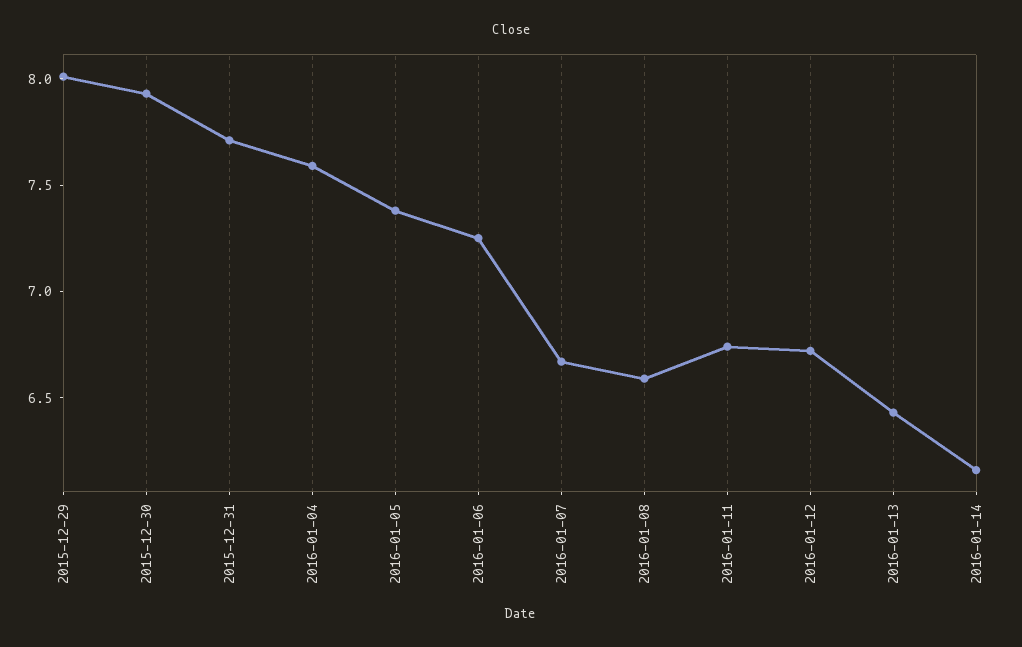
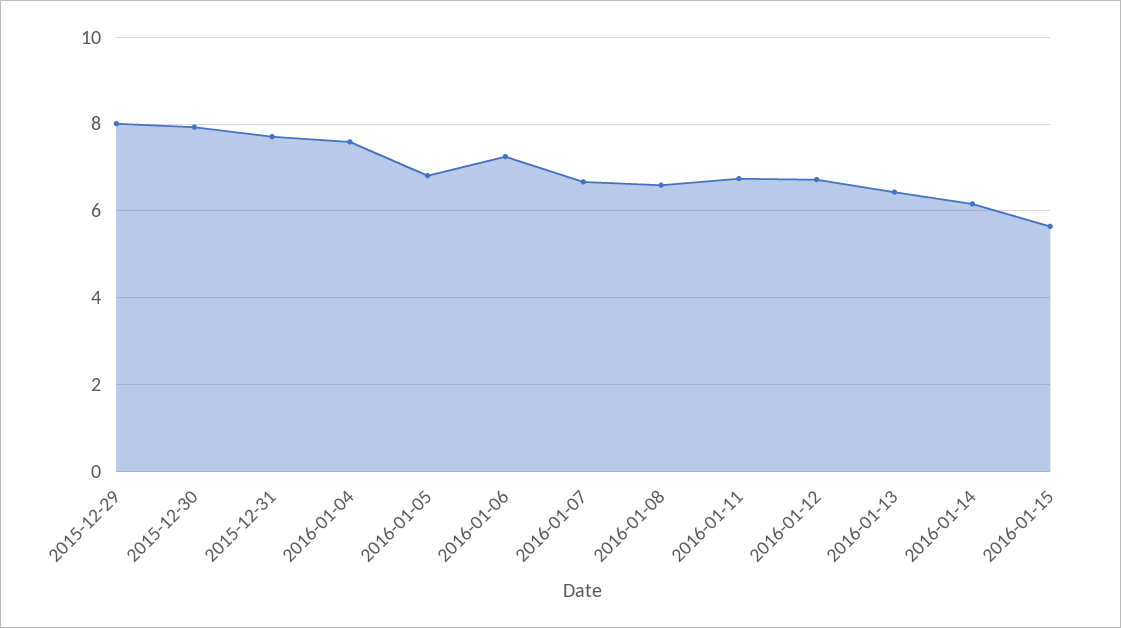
2016-01-05: 7.4 -> 6.8
2016-01-15: none -> 5.6

